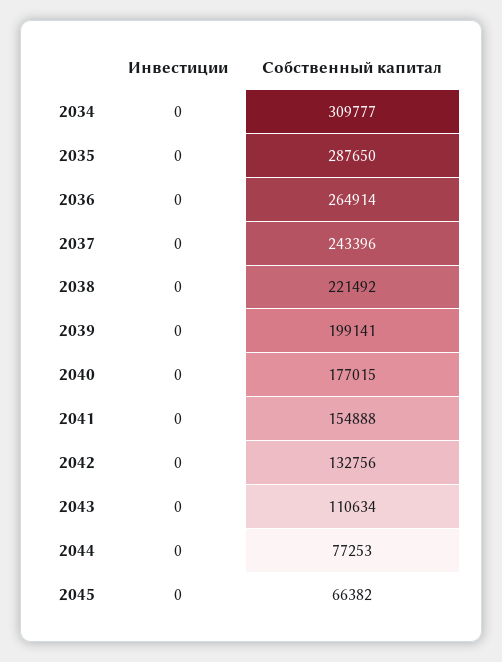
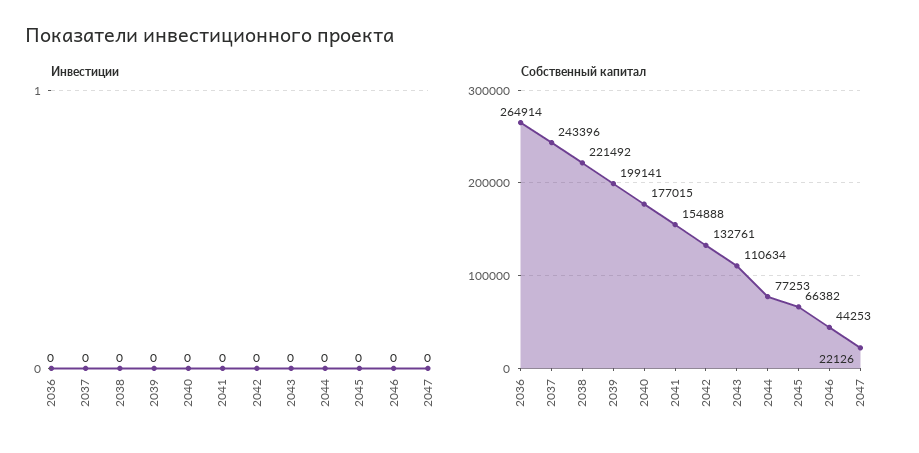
Инвестиции, 2034: 0 -> none
Собственный капитал, 2034: 309777 -> none
Инвестиции, 2035: 0 -> none
Собственный капитал, 2035: 287650 -> none
Собственный капитал, 2042: 132756 -> 132761
Инвестиции, 2046: none -> 0
Инвестиции, 2047: none -> 0
Собственный капитал, 2046: none -> 44253
Собственный капитал, 2047: none -> 22126

